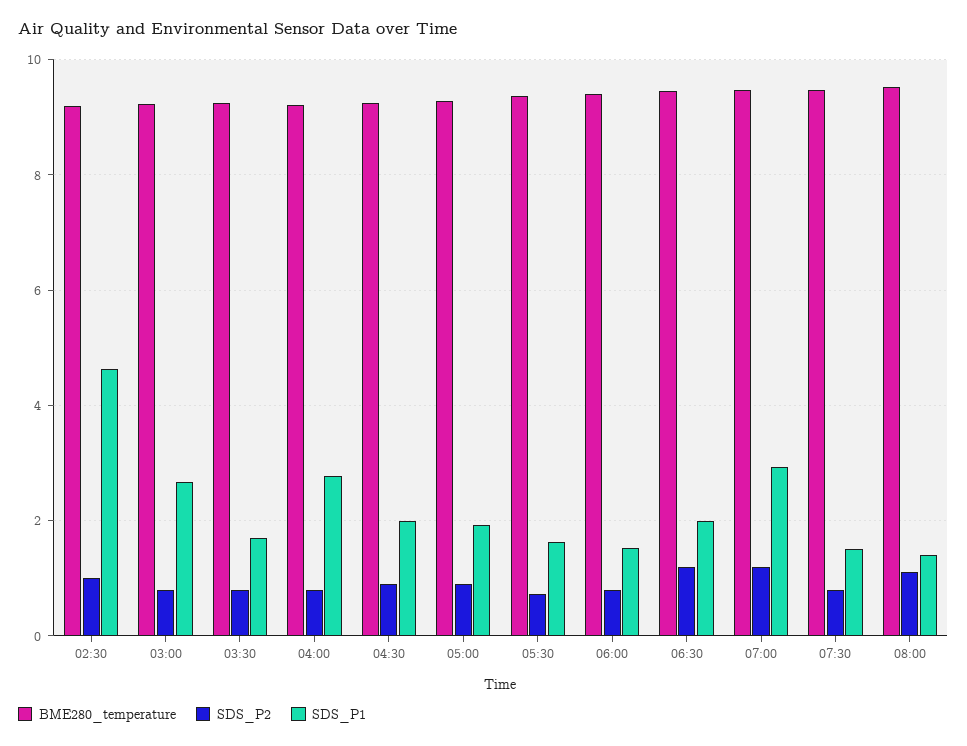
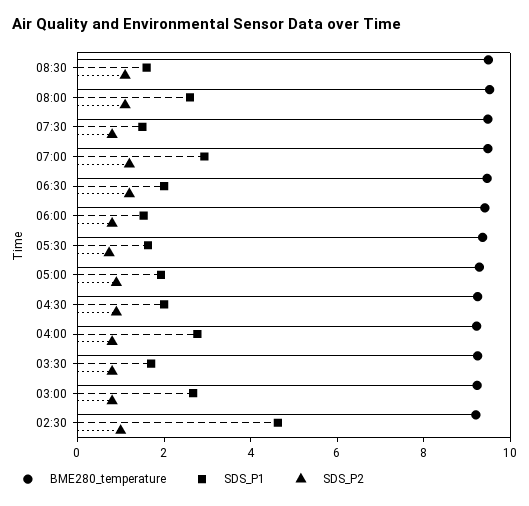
SDS_P1, 08:00: 1.4 -> 2.5
BME280_temperature, 08:30: none -> 9.5
SDS_P1, 08:30: none -> 1.5
SDS_P2, 08:30: none -> 1

